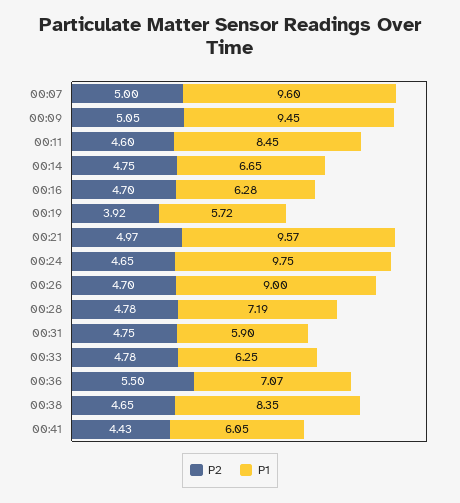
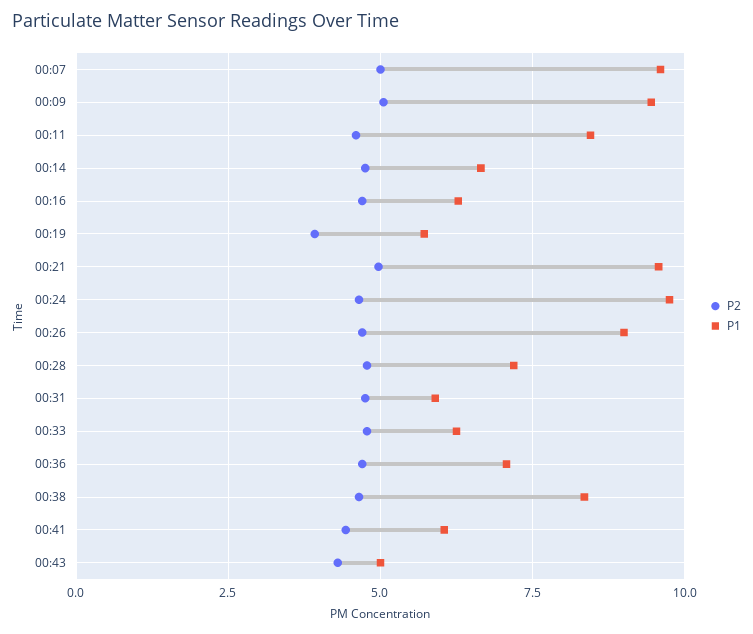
P2, 00:36: 5.5 -> 4.75
P2, 00:43: none -> 4.25
P1, 00:43: none -> 5

